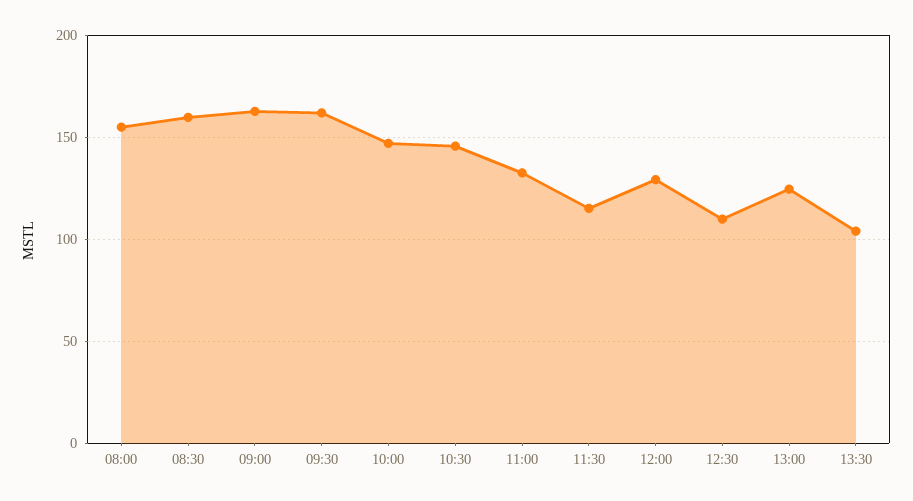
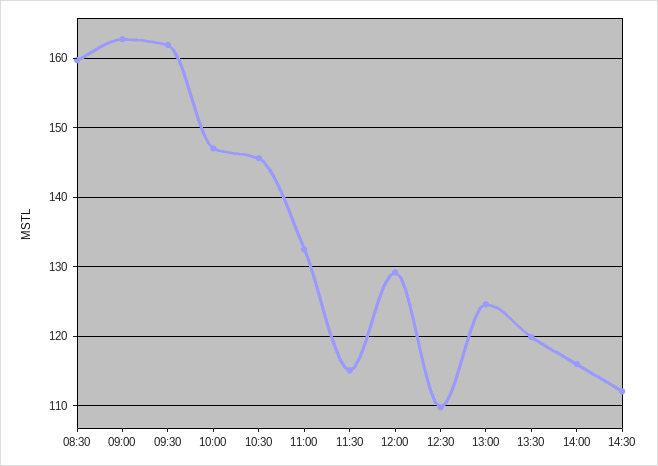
08:00: 155 -> none
13:30: 105 -> 120
14:00: none -> 116
14:30: none -> 112

